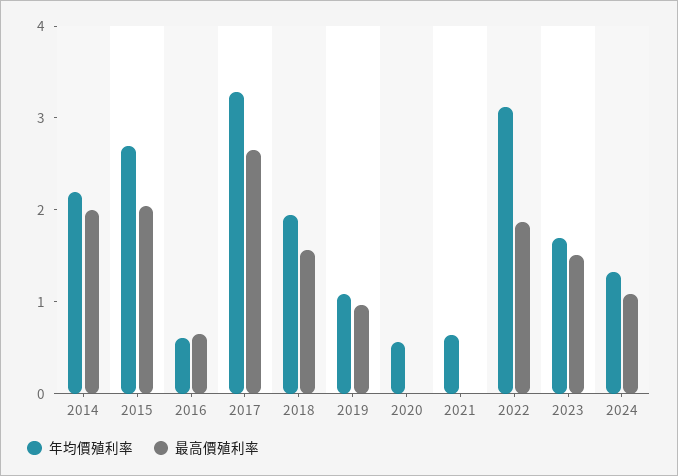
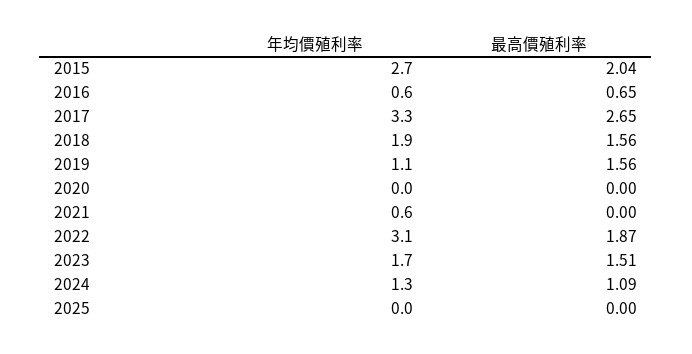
年均價殖利率, 2014: 2.2 -> none
最高價殖利率, 2014: 2 -> none
最高價殖利率, 2019: 1 -> 1.56
年均價殖利率, 2020: 0.6 -> 0
年均價殖利率, 2025: none -> 0
最高價殖利率, 2025: none -> 0

